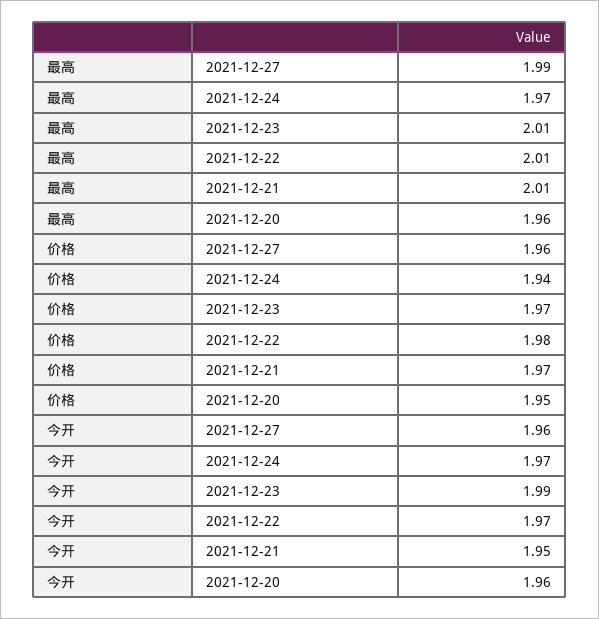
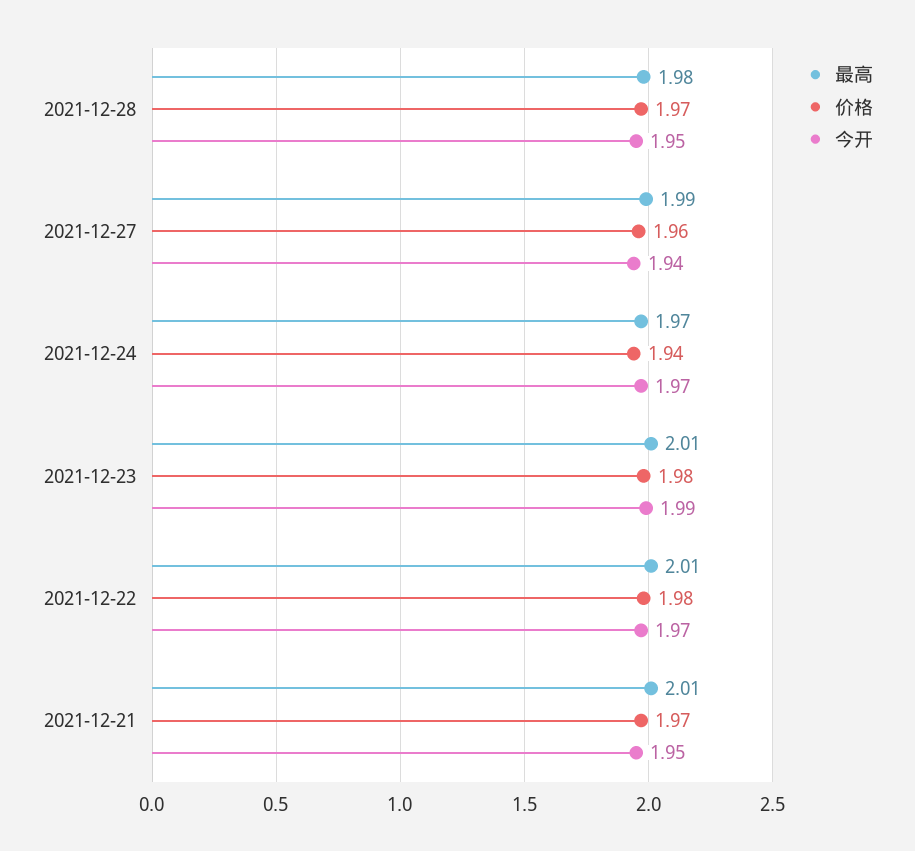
最高, 2021-12-20: 1.96 -> none
价格, 2021-12-23: 1.97 -> 1.98
价格, 2021-12-20: 1.95 -> none
今开, 2021-12-27: 1.96 -> 1.94
今开, 2021-12-20: 1.96 -> none
最高, 2021-12-28: none -> 1.98
价格, 2021-12-28: none -> 1.97
今开, 2021-12-28: none -> 1.95

